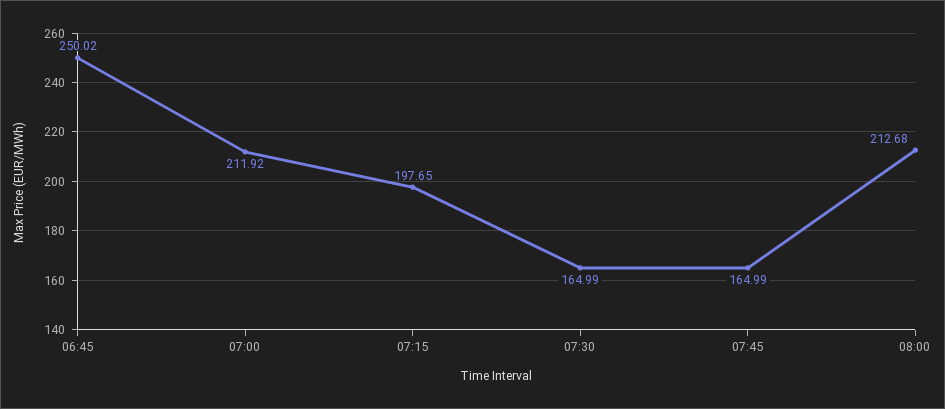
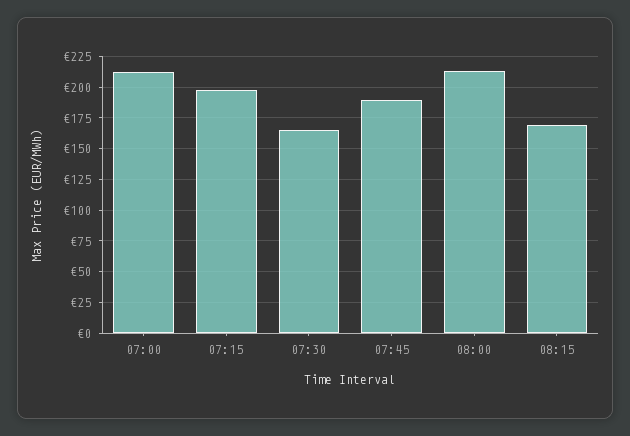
06:45: 250.02 -> none
07:45: 164.99 -> 190
08:15: none -> 170

